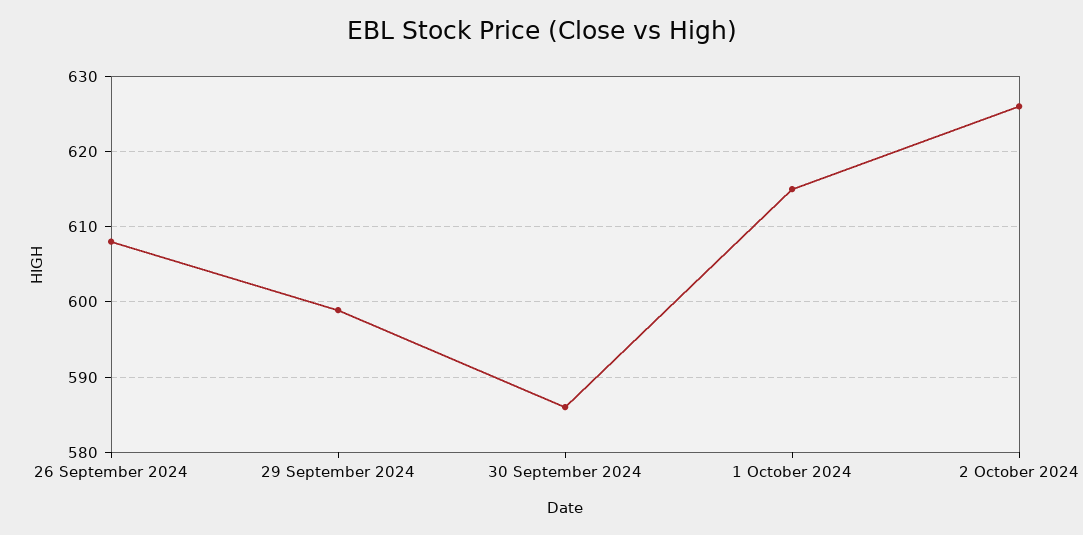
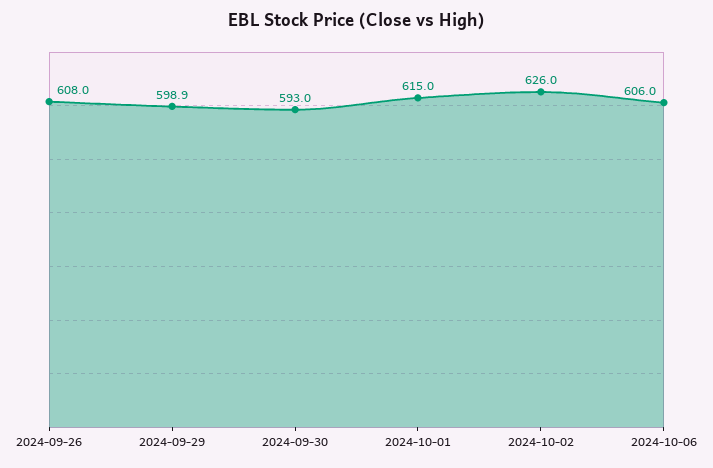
30 September 2024: 586 -> 593
2024-10-06: none -> 606

